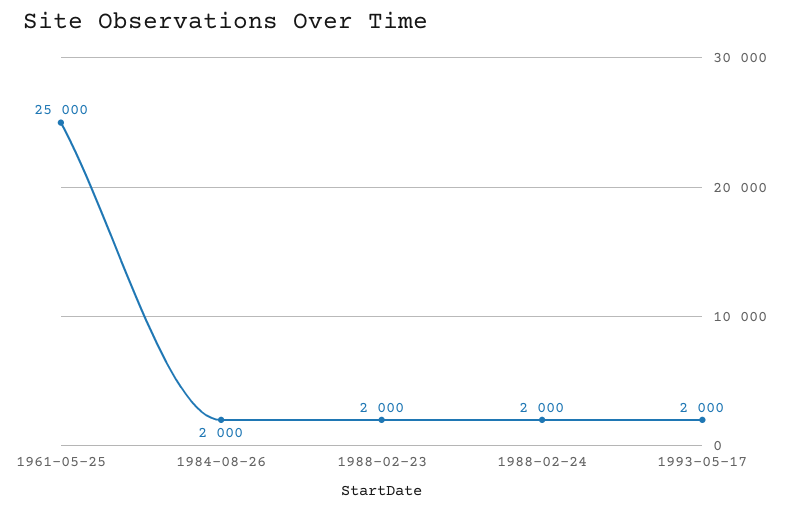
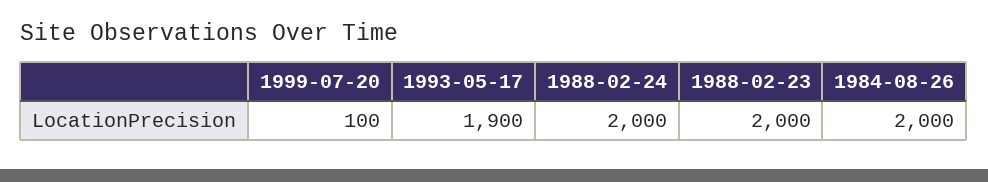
1961-05-25: 25000 -> none
1993-05-17: 2000 -> 1900
1999-07-20: none -> 100

